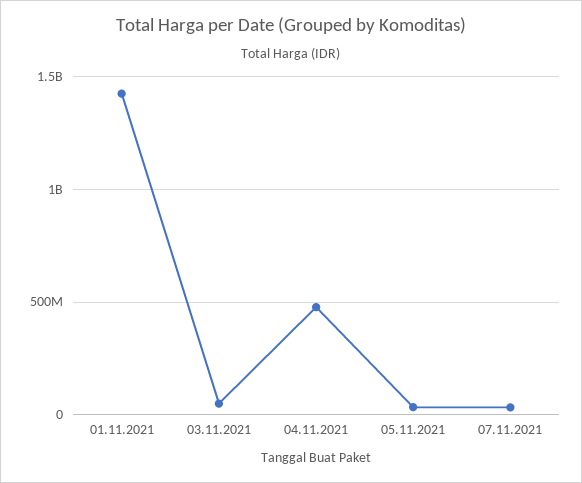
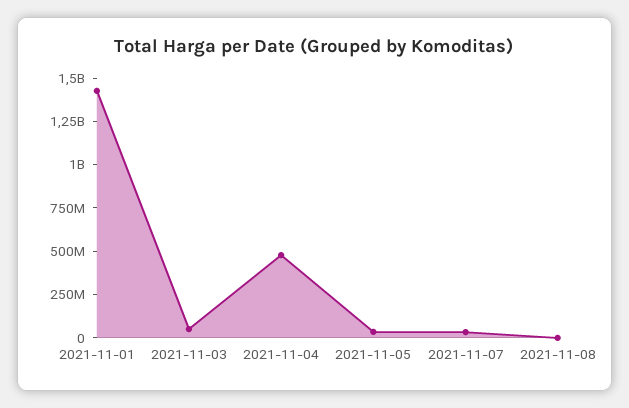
2021-11-08: none -> 0

